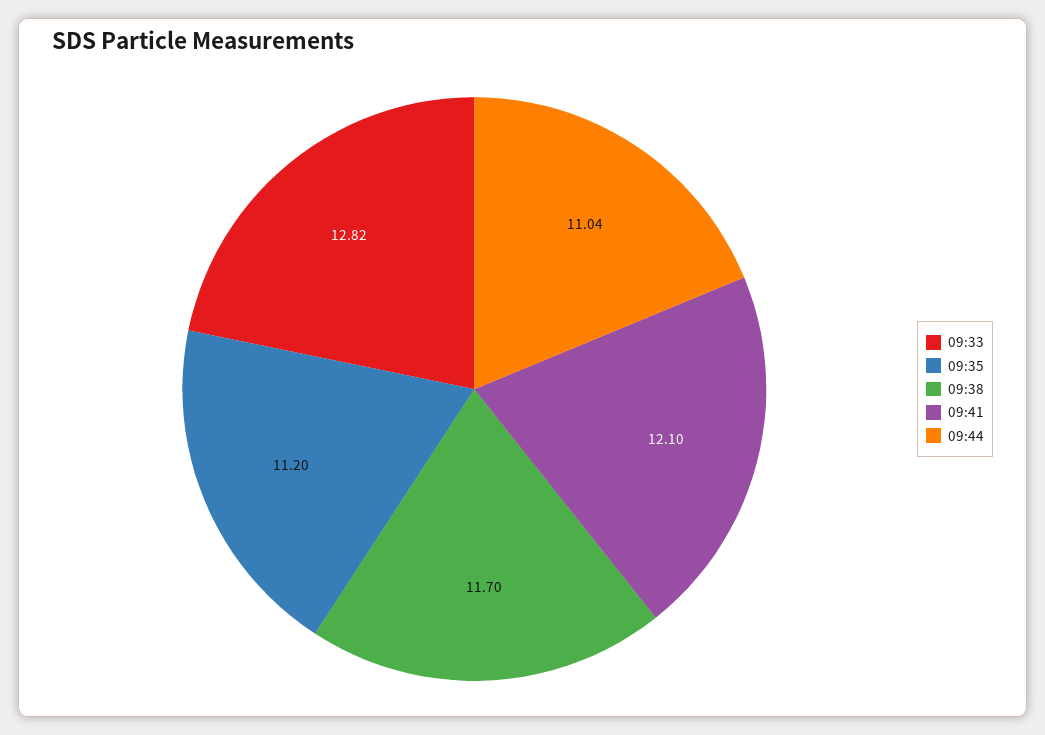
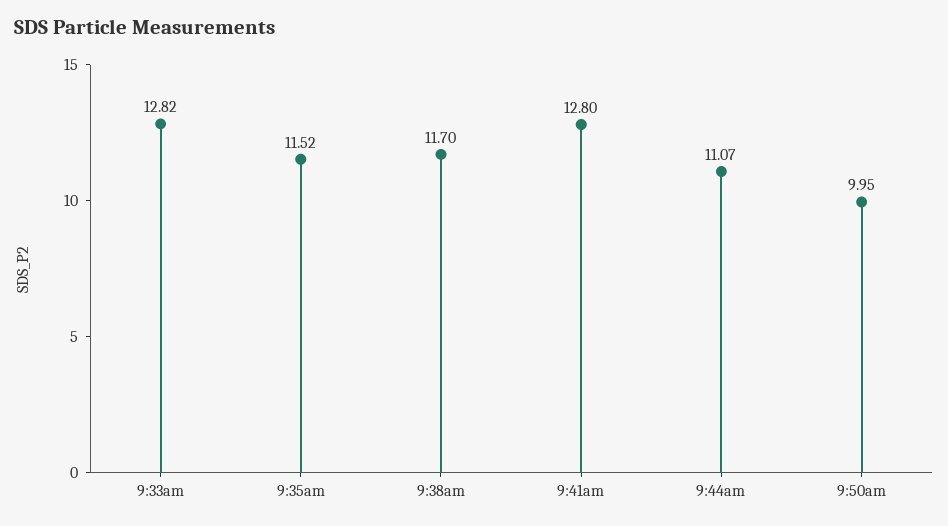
09:35: 11.2 -> 11.52
09:41: 12.1 -> 12.8
09:44: 11.04 -> 11.07
9:50am: none -> 9.95

